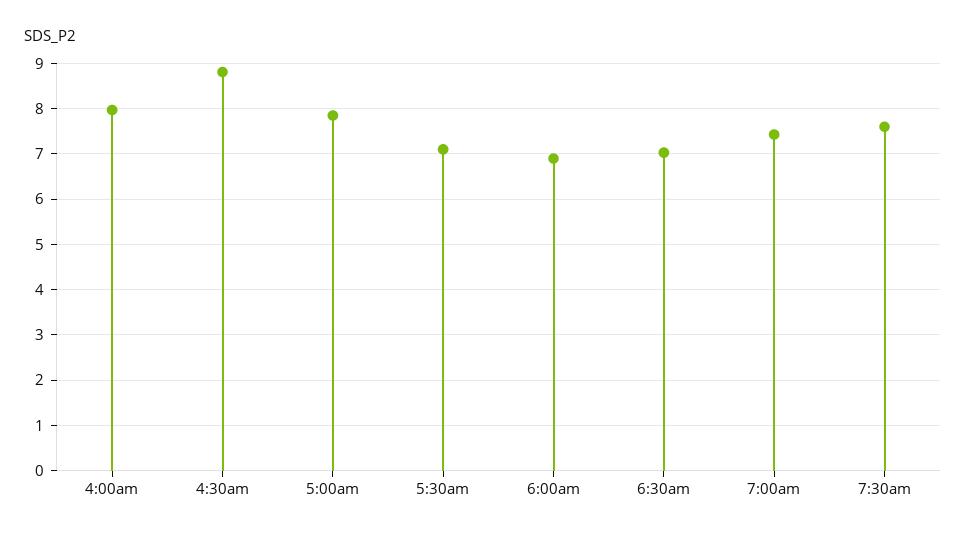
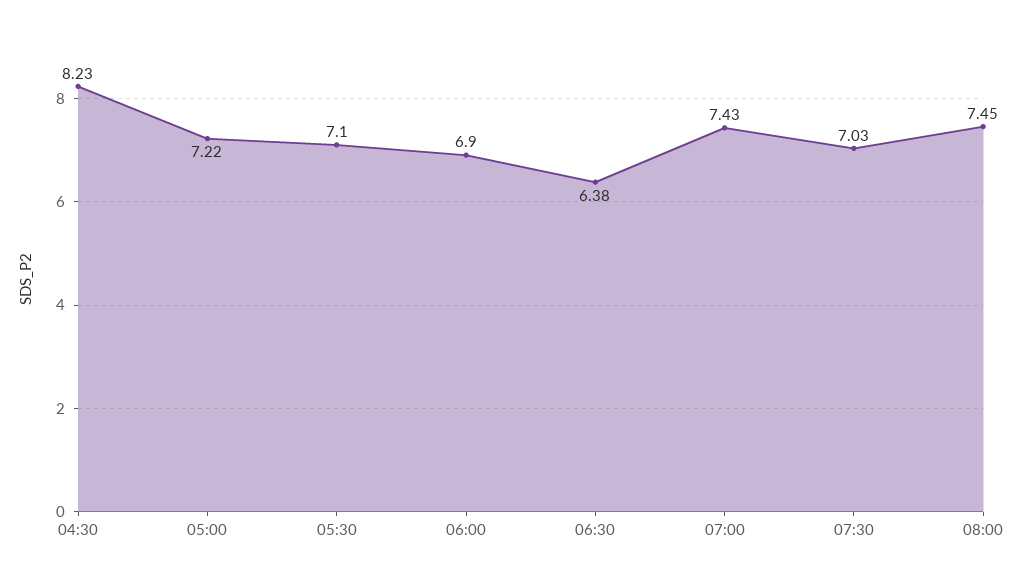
4:00am: 8 -> none
4:30am: 8.8 -> 8.23
5:00am: 7.8 -> 7.22
6:30am: 7 -> 6.38
7:30am: 7.6 -> 7.03
08:00: none -> 7.45

